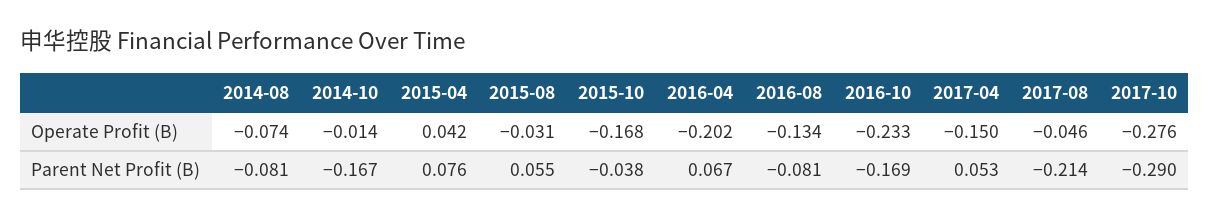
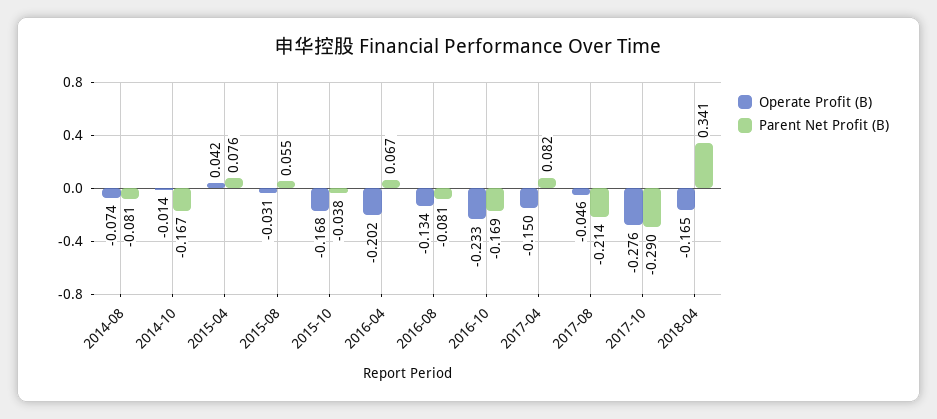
Parent Net Profit (B), 2017-04: 0.053 -> 0.082
Operate Profit (B), 2018-04: none -> -0.165
Parent Net Profit (B), 2018-04: none -> 0.341

